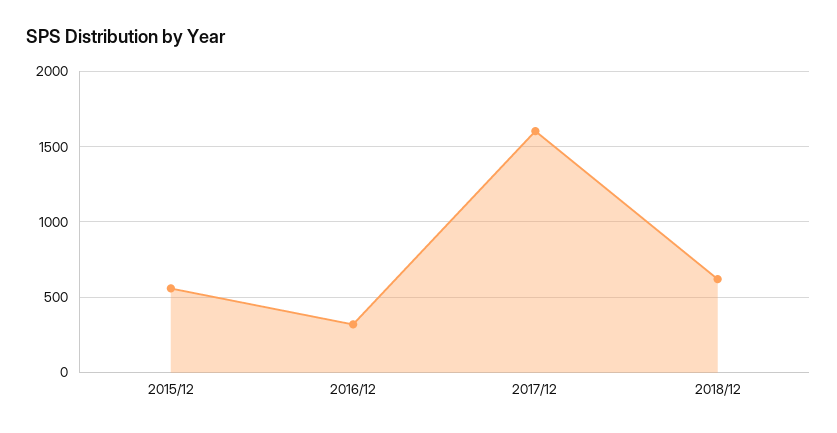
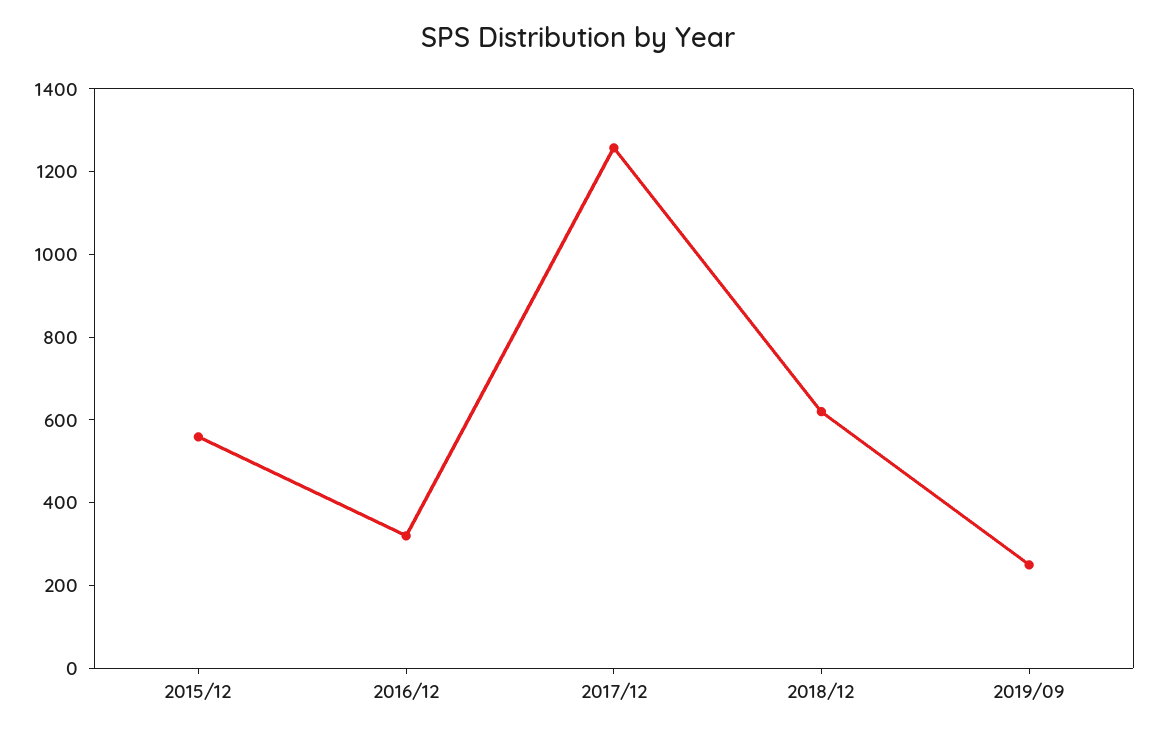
2017/12: 1600 -> 1250
2019/09: none -> 250

